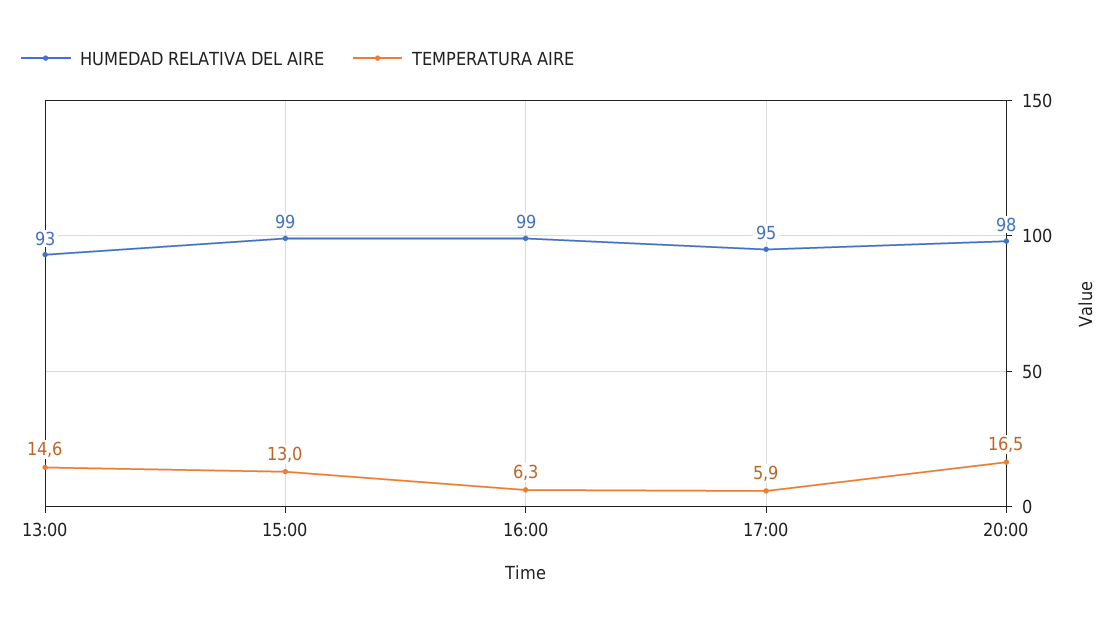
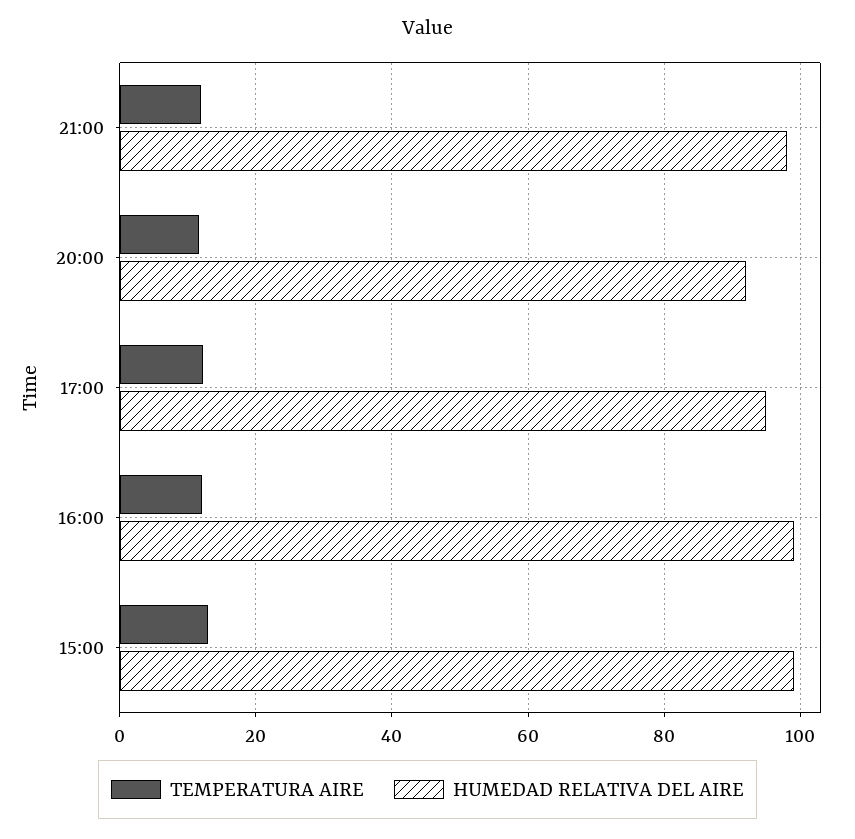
HUMEDAD RELATIVA DEL AIRE, 13:00: 93 -> none
TEMPERATURA AIRE, 13:00: 14.6 -> none
TEMPERATURA AIRE, 16:00: 6.3 -> 12
TEMPERATURA AIRE, 17:00: 5.9 -> 12
HUMEDAD RELATIVA DEL AIRE, 20:00: 98 -> 92
TEMPERATURA AIRE, 20:00: 16.5 -> 12
TEMPERATURA AIRE, 21:00: none -> 12
HUMEDAD RELATIVA DEL AIRE, 21:00: none -> 98

